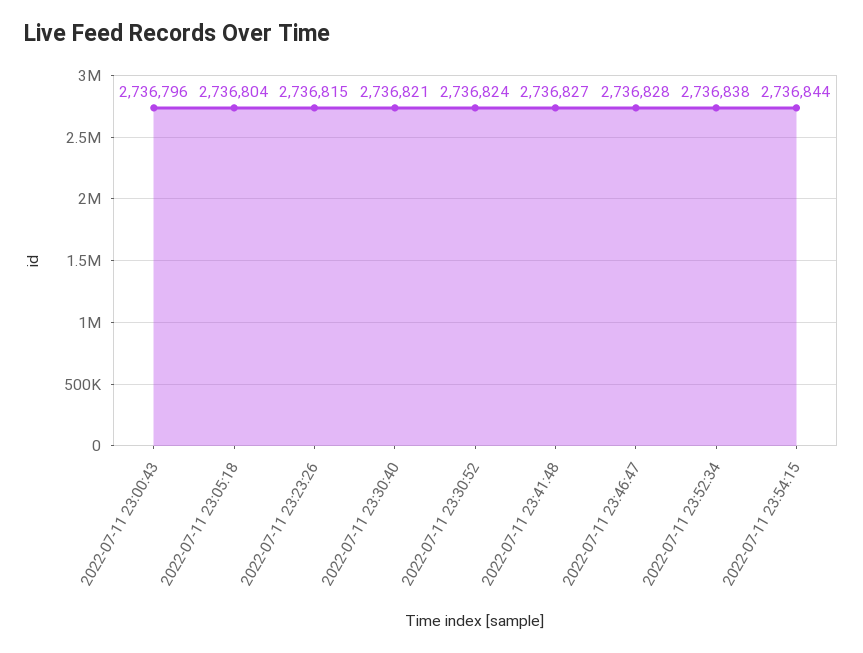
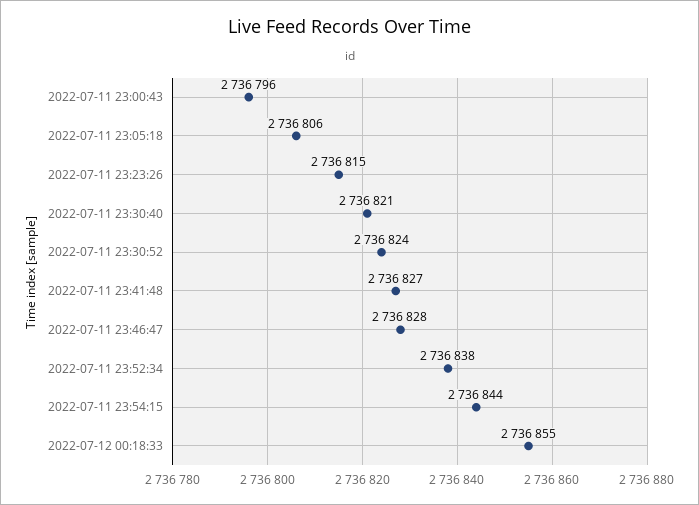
2022-07-11 23:05:18: 2736804 -> 2736806
2022-07-12 00:18:33: none -> 2736855

